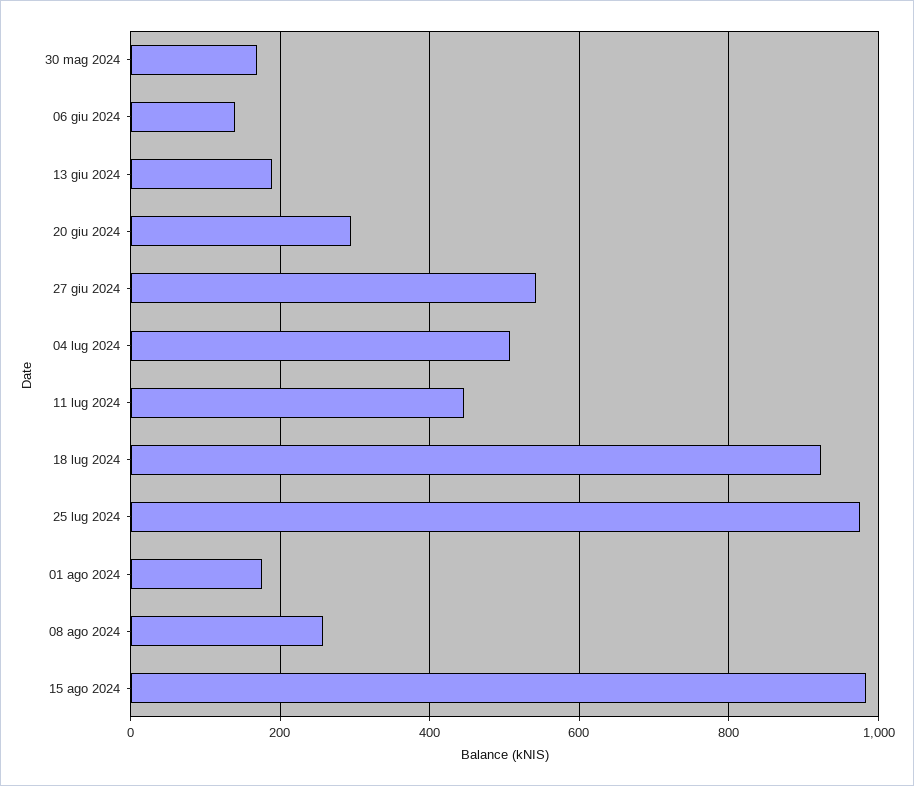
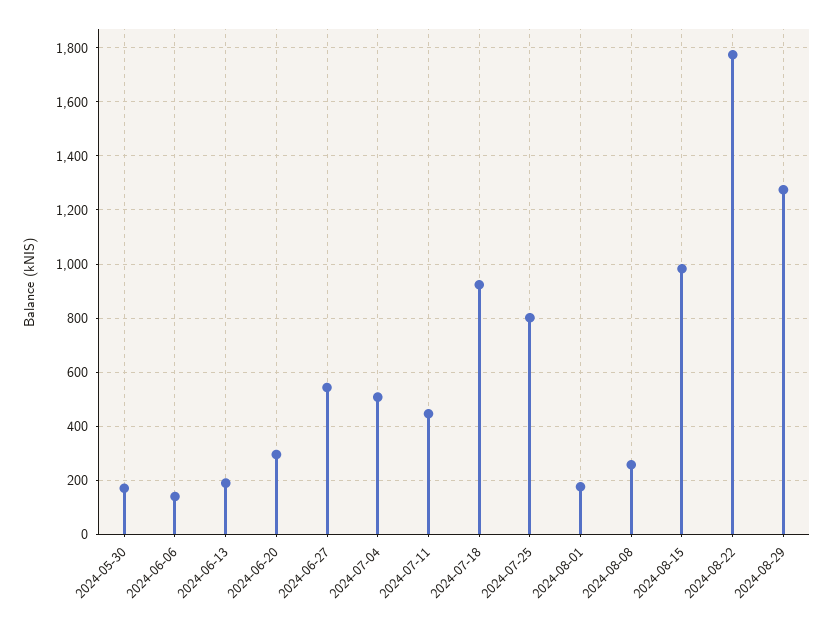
25 lug 2024: 980 -> 800
2024-08-22: none -> 1775
2024-08-29: none -> 1275

